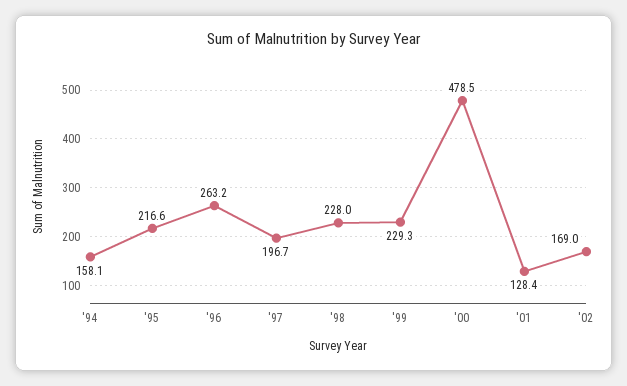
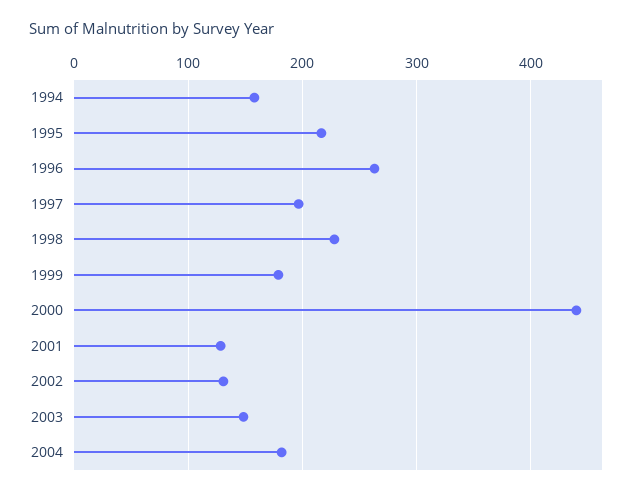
'99: 229.3 -> 180
'00: 478.5 -> 440
'02: 169 -> 130
2003: none -> 150
2004: none -> 180

